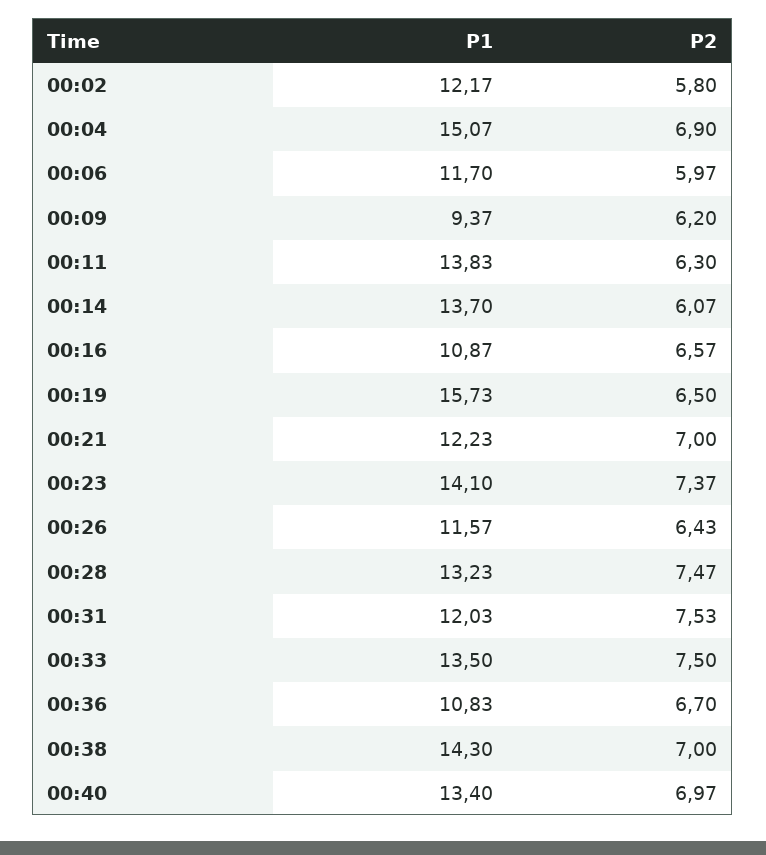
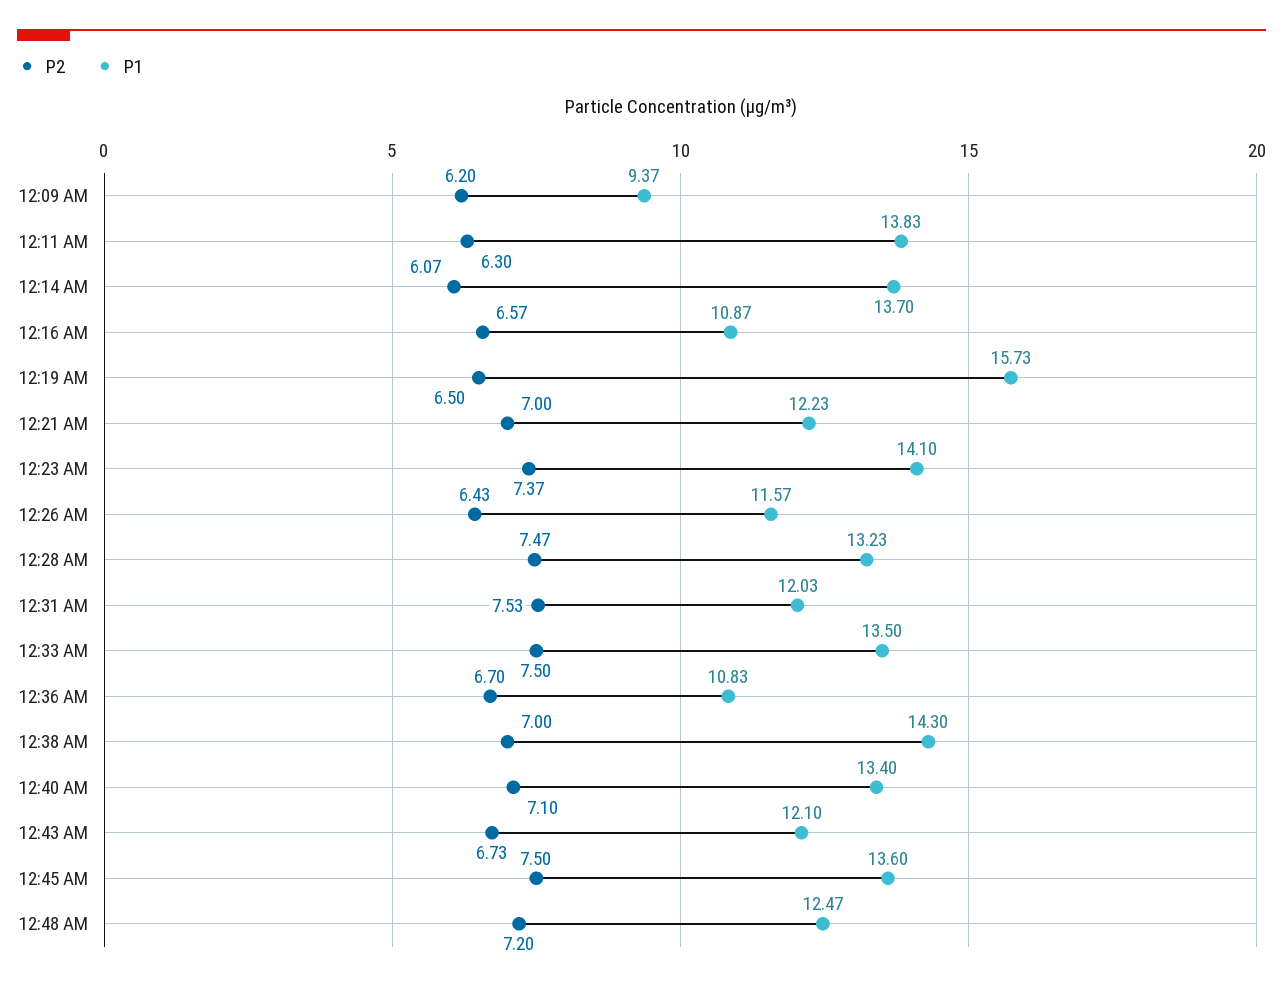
P1, 00:02: 12.17 -> none
P2, 00:02: 5.8 -> none
P1, 00:04: 15.07 -> none
P2, 00:04: 6.9 -> none
P1, 00:06: 11.7 -> none
P2, 00:06: 5.97 -> none
P2, 00:40: 6.97 -> 7.1
P2, 12:43 AM: none -> 6.73
P1, 12:43 AM: none -> 12.1
P2, 12:45 AM: none -> 7.5
P1, 12:45 AM: none -> 13.6
P2, 12:48 AM: none -> 7.2
P1, 12:48 AM: none -> 12.47

